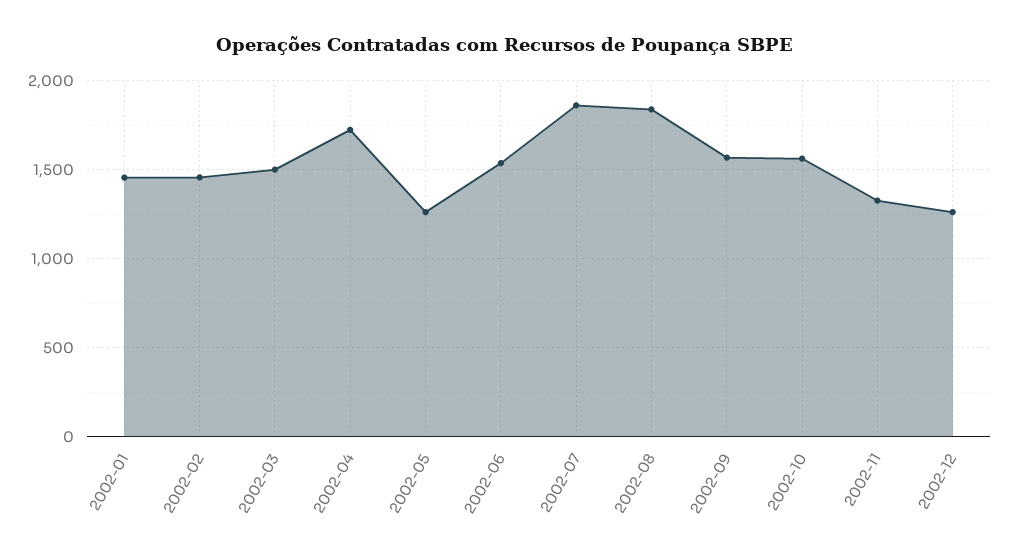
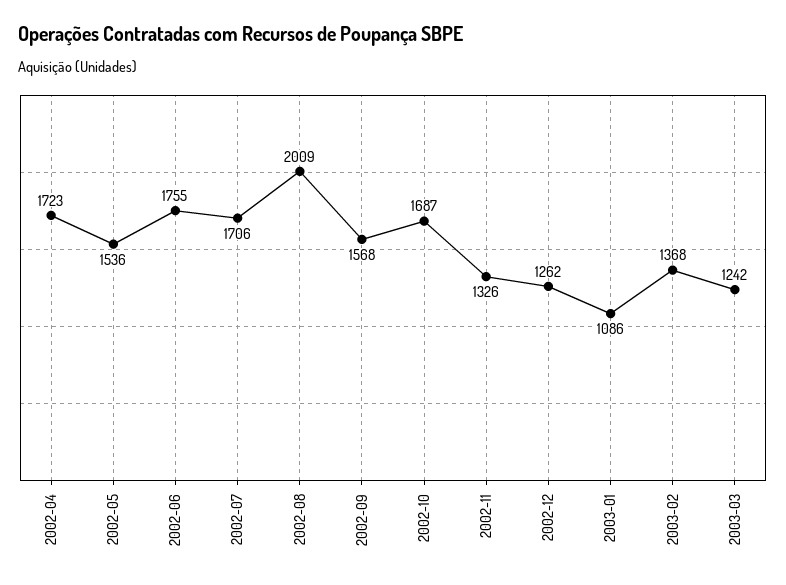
2002-01: 1450 -> none
2002-02: 1450 -> none
2002-03: 1500 -> none
2002-05: 1250 -> 1536
2002-06: 1550 -> 1755
2002-07: 1850 -> 1706
2002-08: 1850 -> 2009
2002-10: 1550 -> 1687
2003-01: none -> 1086
2003-02: none -> 1368
2003-03: none -> 1242

